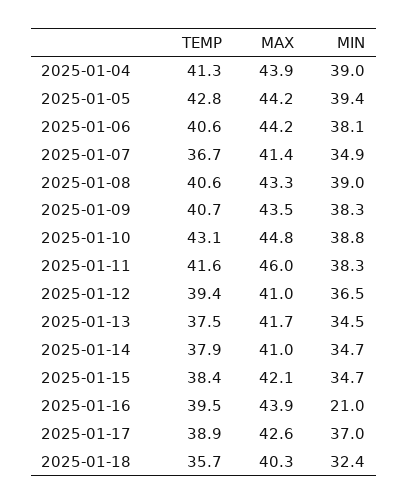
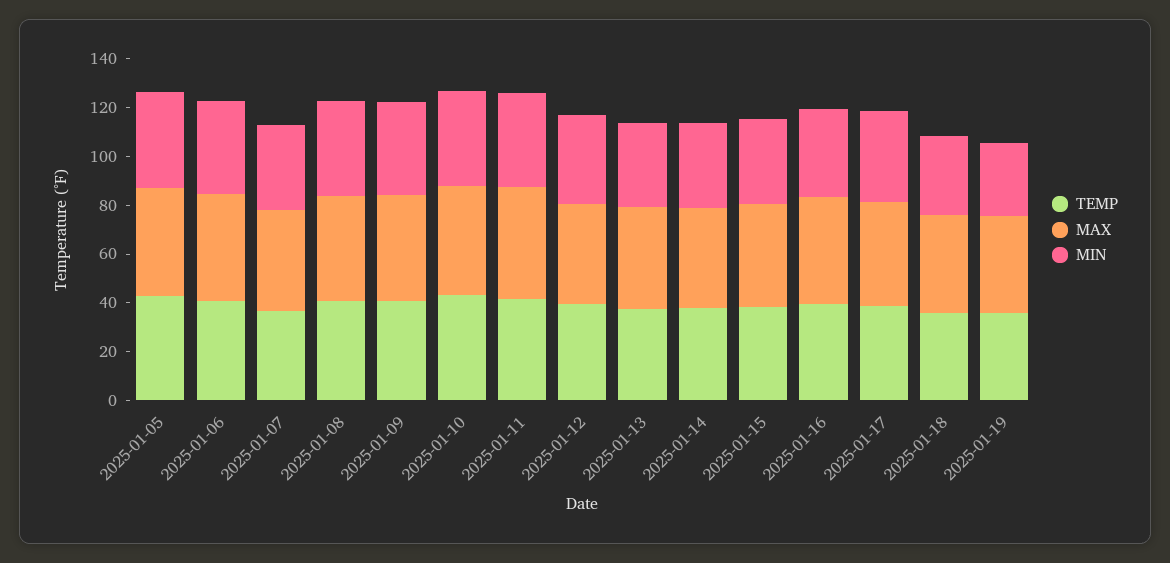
TEMP, 2025-01-04: 41.3 -> none
MAX, 2025-01-04: 43.9 -> none
MIN, 2025-01-04: 39 -> none
MIN, 2025-01-16: 21 -> 35
TEMP, 2025-01-19: none -> 35
MAX, 2025-01-19: none -> 40
MIN, 2025-01-19: none -> 30

